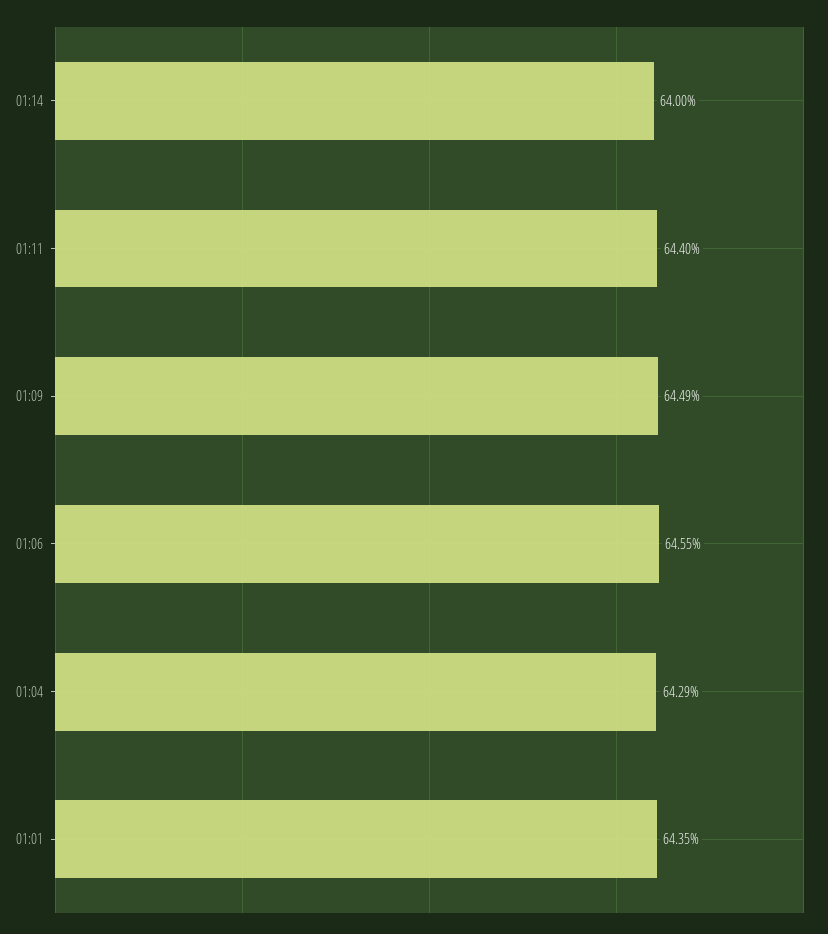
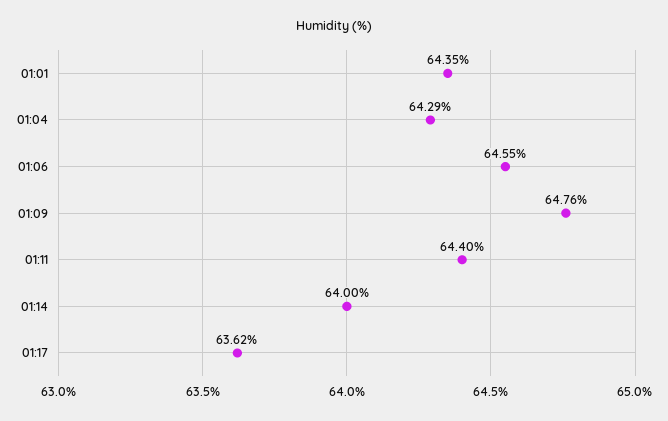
01:09: 64.49 -> 64.76
01:17: none -> 63.62

